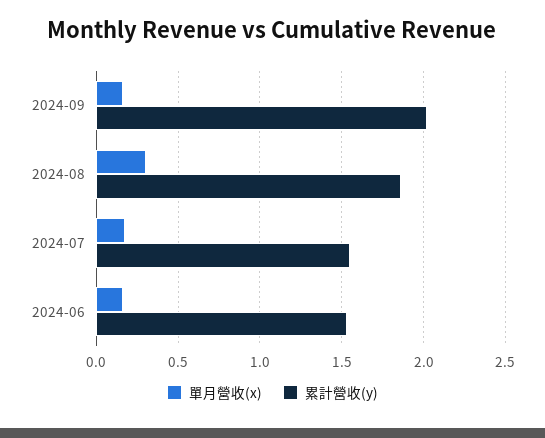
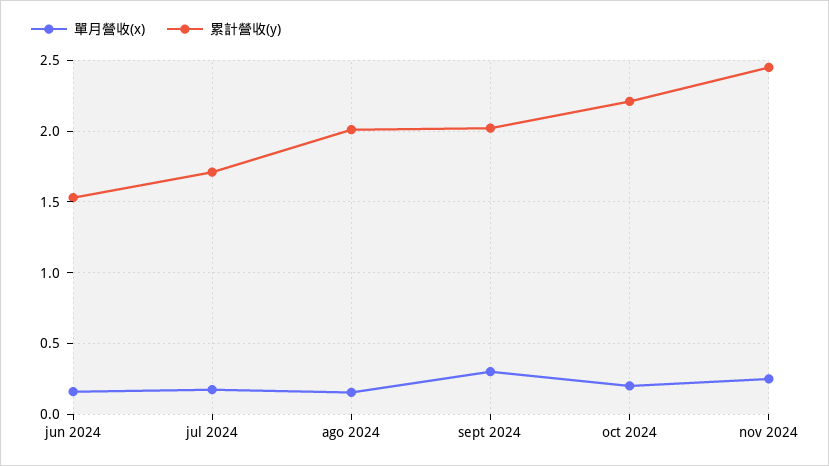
單月營收(x), 2024-09: 0.15 -> 0.3
單月營收(x), 2024-08: 0.3 -> 0.15
累計營收(y), 2024-08: 1.85 -> 2
累計營收(y), 2024-07: 1.55 -> 1.7
單月營收(x), oct 2024: none -> 0.2
累計營收(y), oct 2024: none -> 2.2
單月營收(x), nov 2024: none -> 0.25
累計營收(y), nov 2024: none -> 2.45

